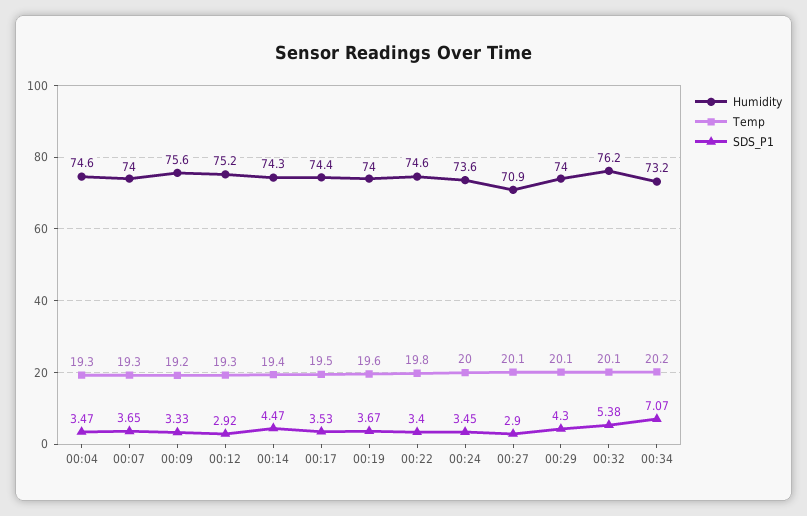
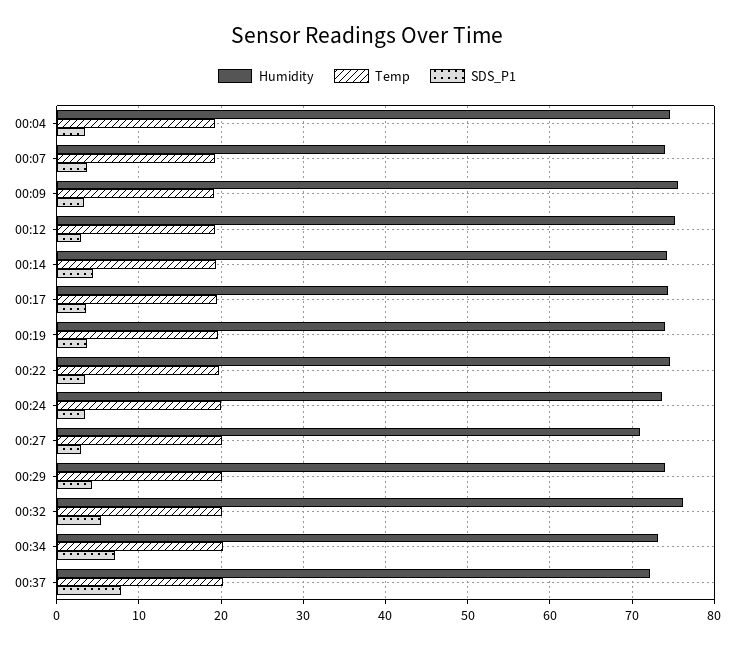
Humidity, 00:37: none -> 72
Temp, 00:37: none -> 20
SDS_P1, 00:37: none -> 8

